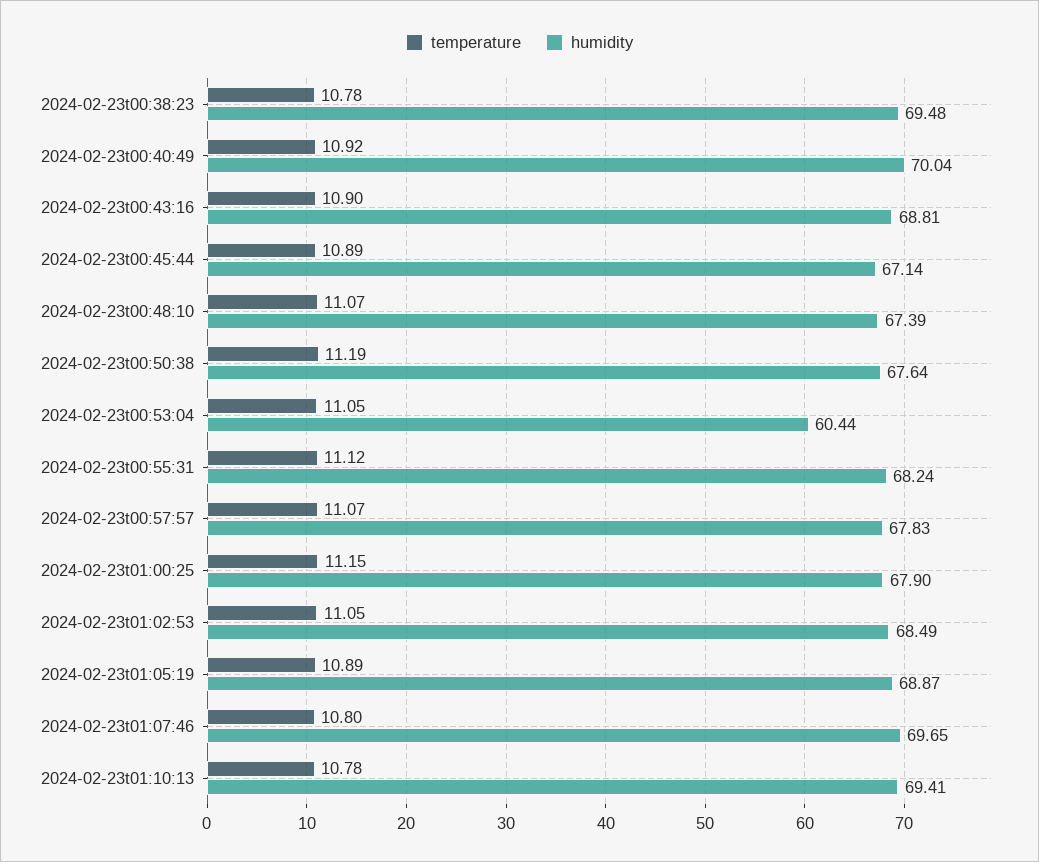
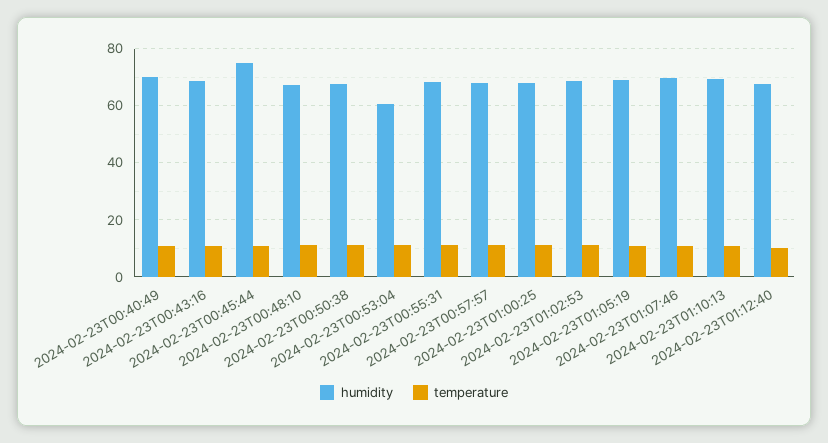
temperature, 2024-02-23t00:38:23: 10.78 -> none
humidity, 2024-02-23t00:38:23: 69.48 -> none
humidity, 2024-02-23t00:45:44: 67.14 -> 75
humidity, 2024-02-23T01:12:40: none -> 67.5
temperature, 2024-02-23T01:12:40: none -> 10

